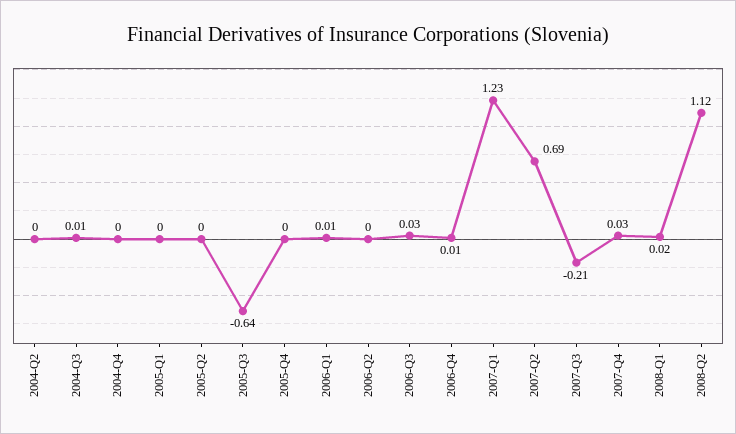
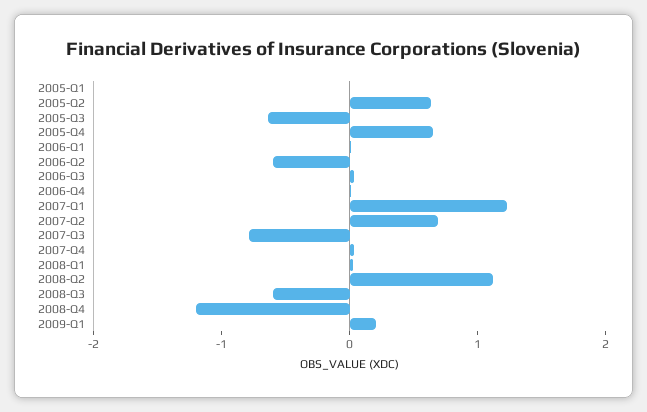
2004-Q2: 0 -> none
2004-Q3: 0.01 -> none
2004-Q4: 0 -> none
2005-Q2: 0 -> 0.6
2005-Q4: 0 -> 0.6
2006-Q2: 0 -> -0.6
2007-Q3: -0.21 -> -0.8
2008-Q3: none -> -0.6
2008-Q4: none -> -1.2
2009-Q1: none -> 0.2

